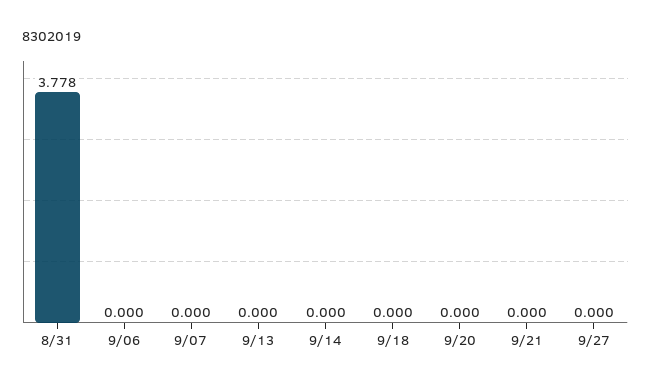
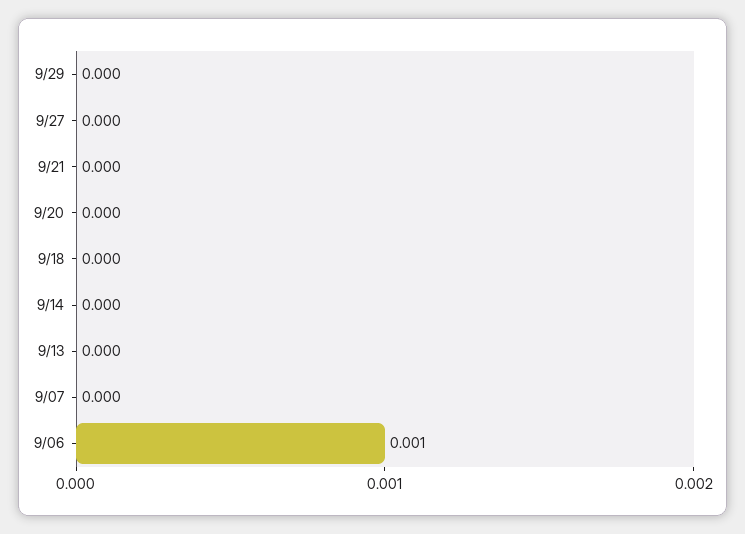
8/31: 3.778 -> none
9/06: 0 -> 0.001
9/29: none -> 0

